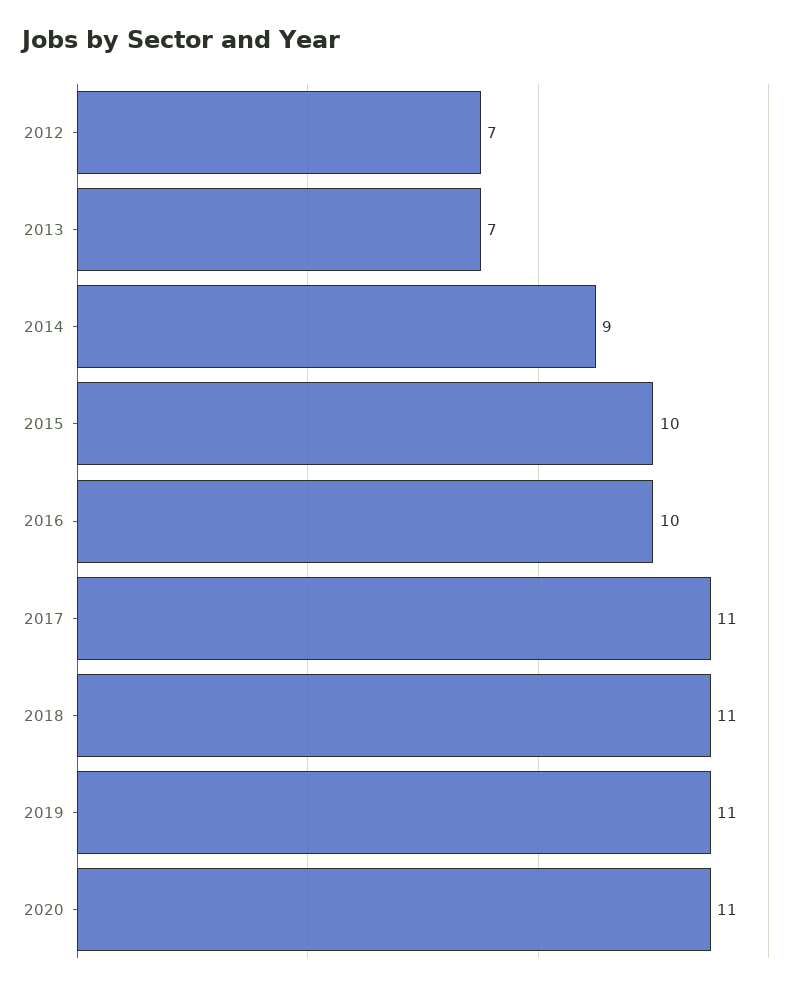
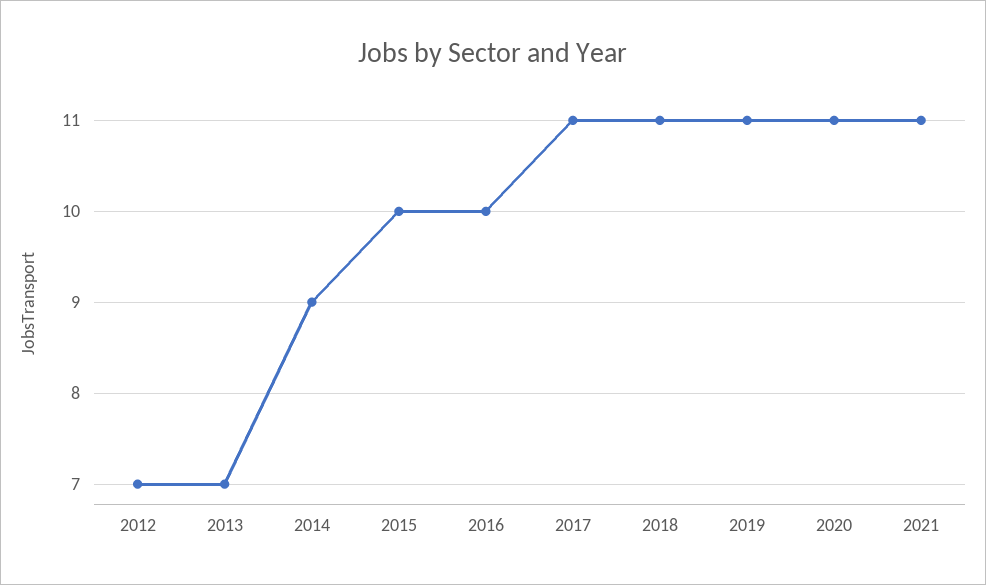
2021: none -> 11

